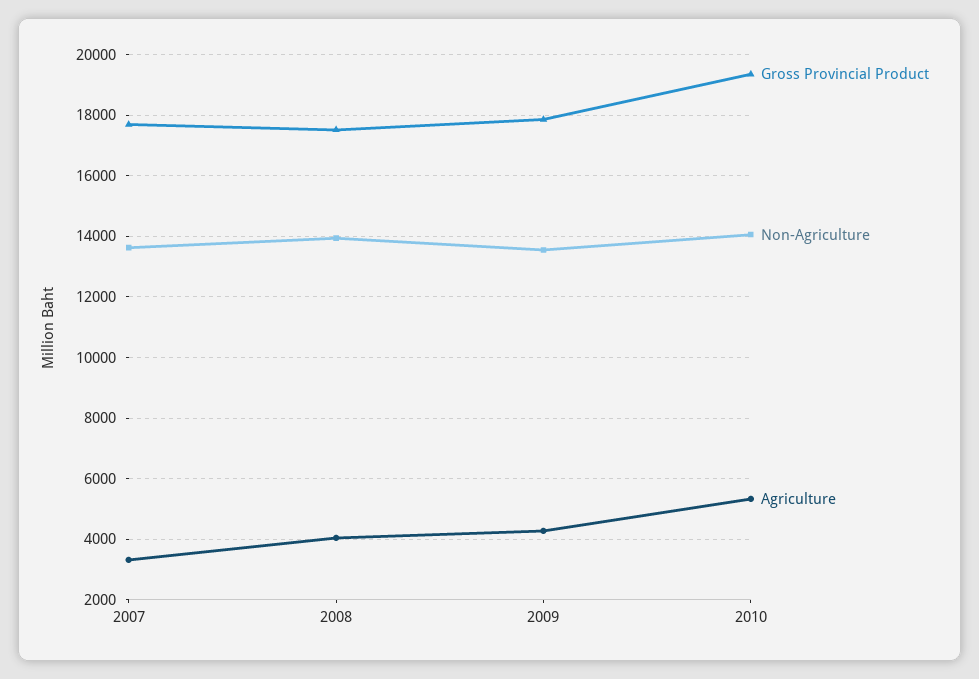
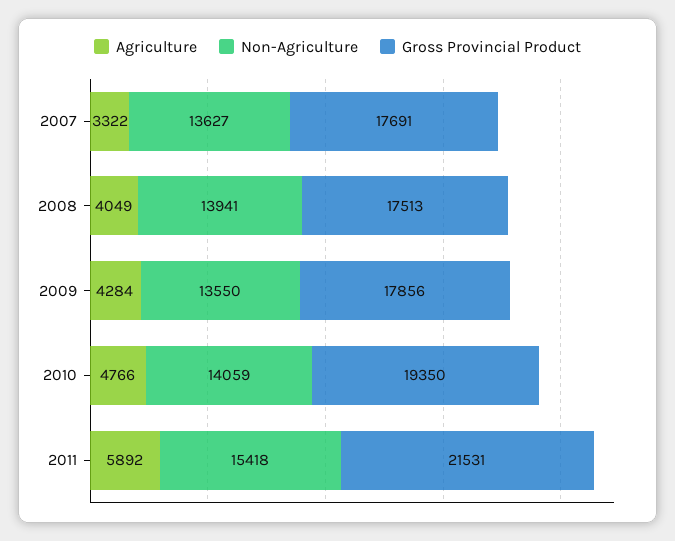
Agriculture, 2010: 5400 -> 4766
Agriculture, 2011: none -> 5892
Non-Agriculture, 2011: none -> 15418
Gross Provincial Product, 2011: none -> 21531

